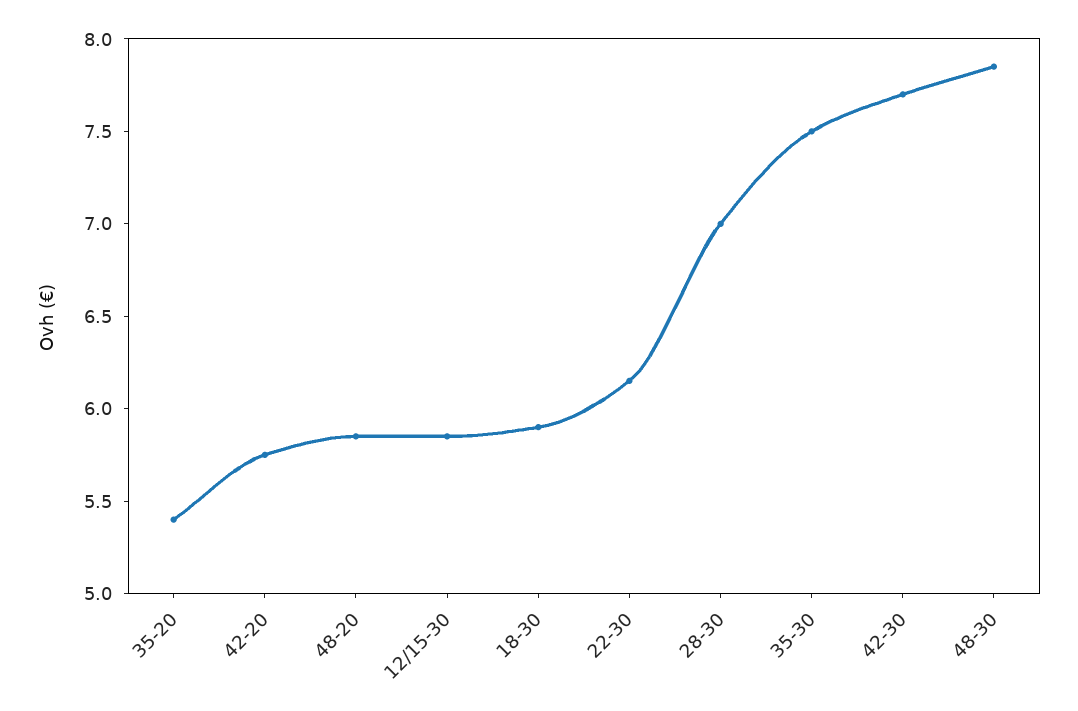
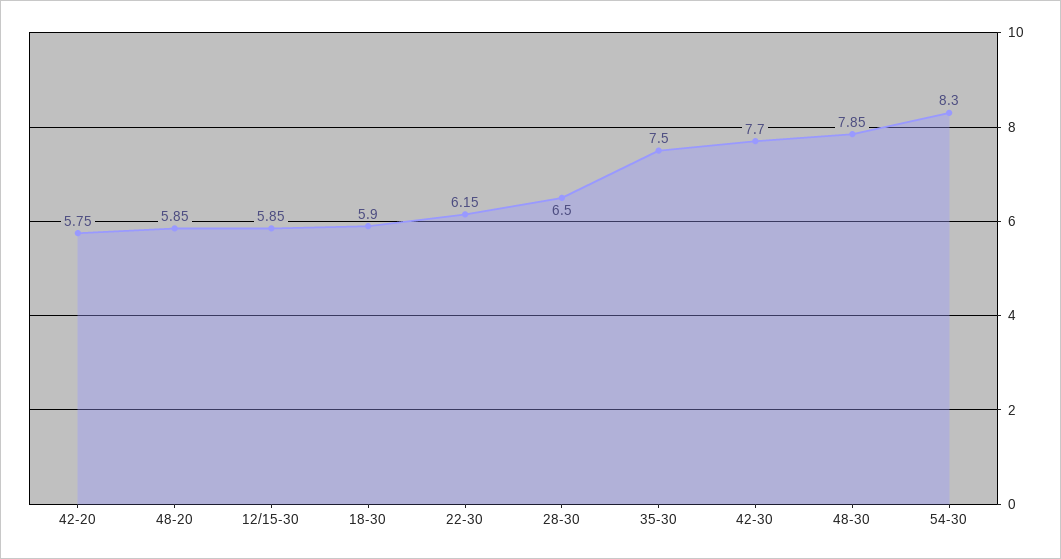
35-20: 5.4 -> none
28-30: 7 -> 6.5
54-30: none -> 8.3

